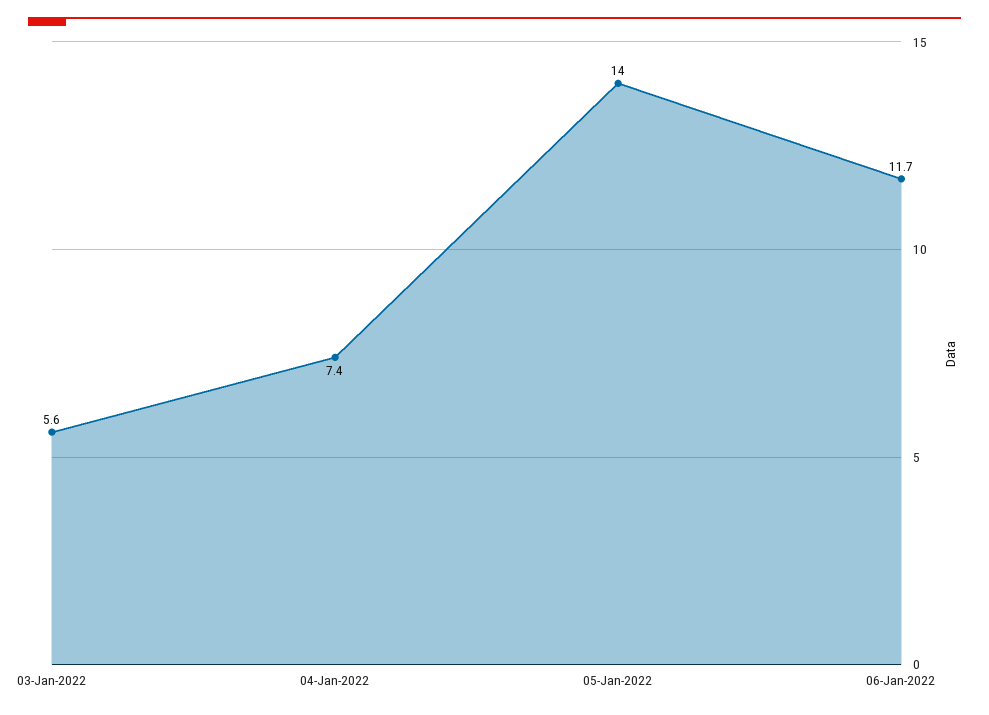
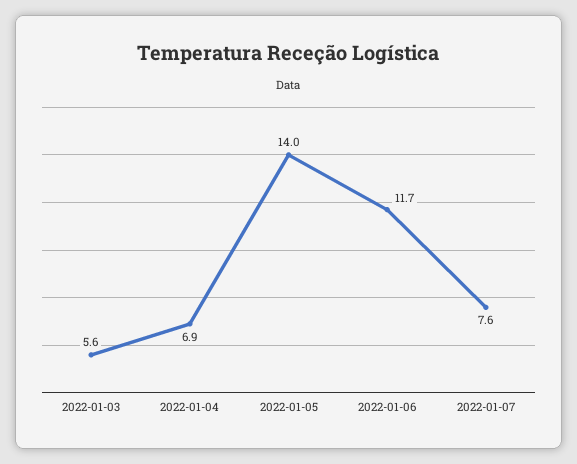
04-Jan-2022: 7.4 -> 6.9
2022-01-07: none -> 7.6

